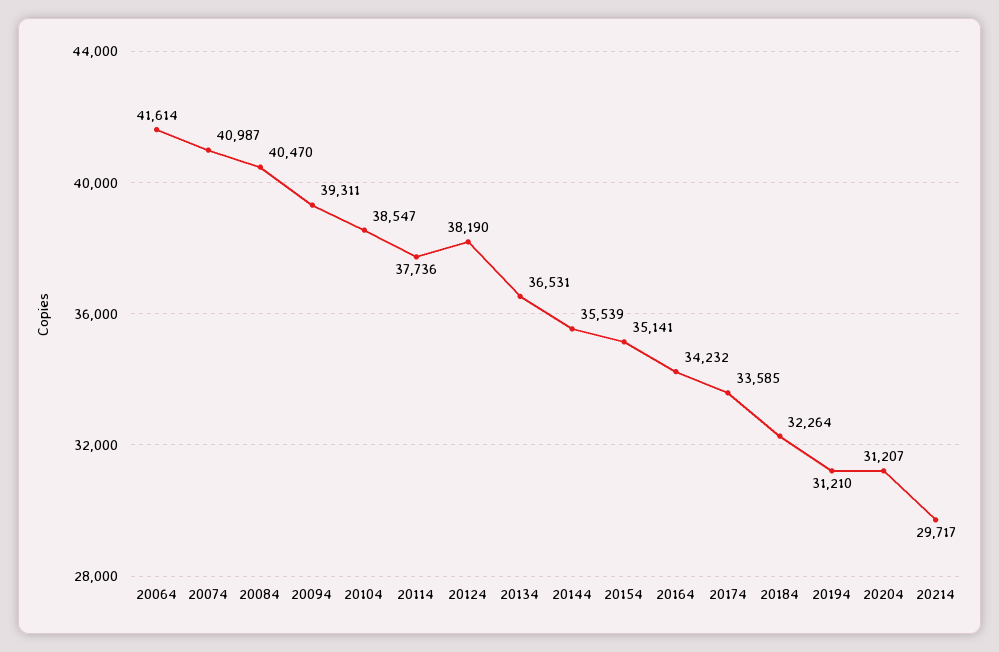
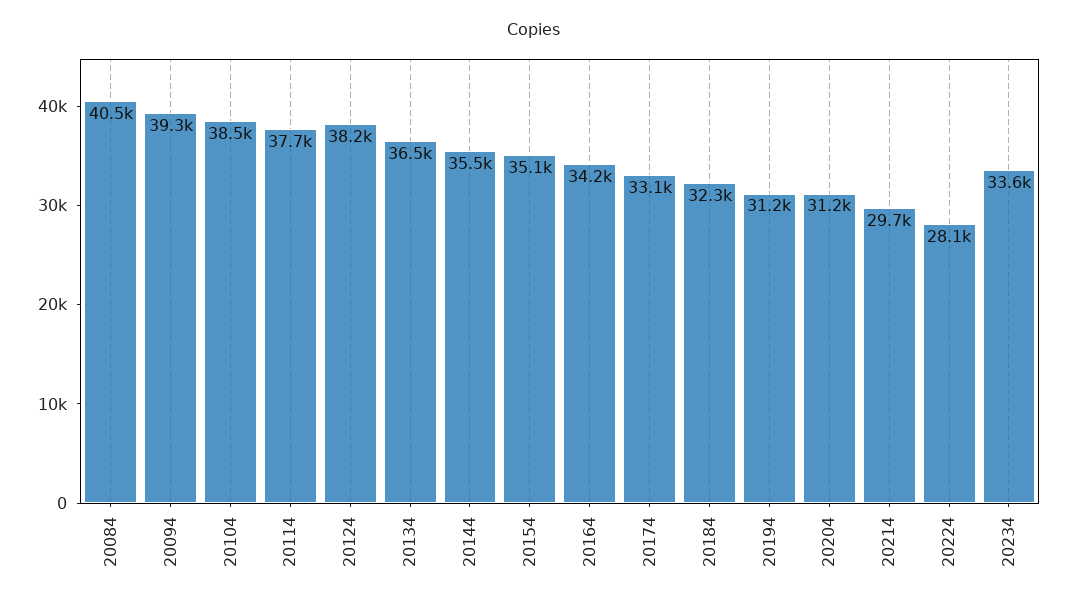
20064: 41614 -> none
20074: 40987 -> none
20174: 33585 -> 33100
20224: none -> 28100
20234: none -> 33600

